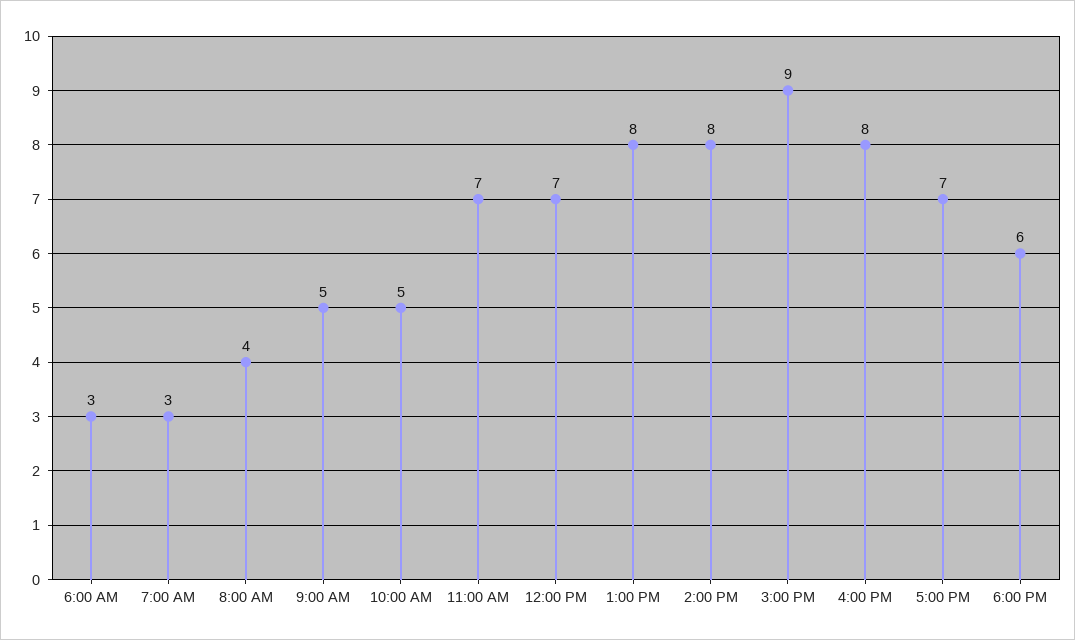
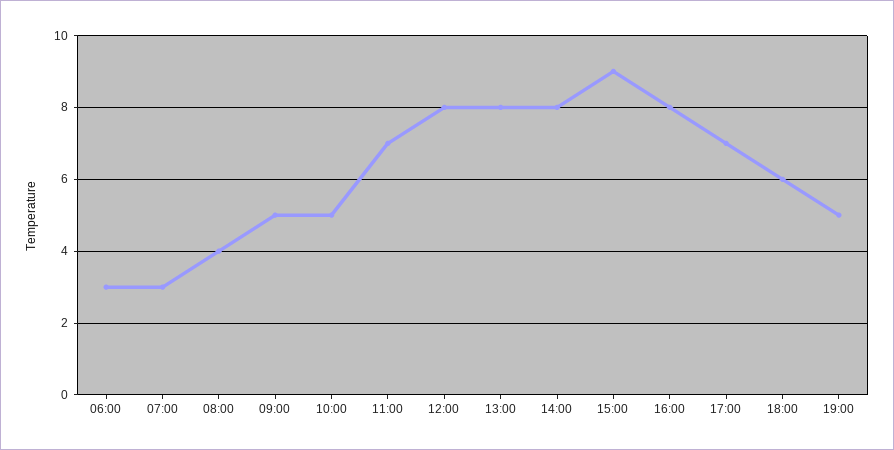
12:00 PM: 7 -> 8
19:00: none -> 5

